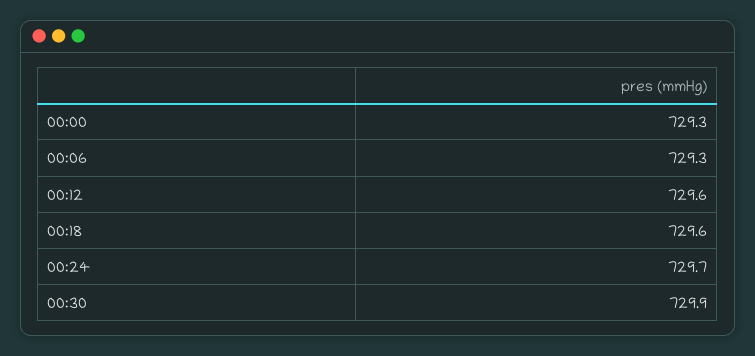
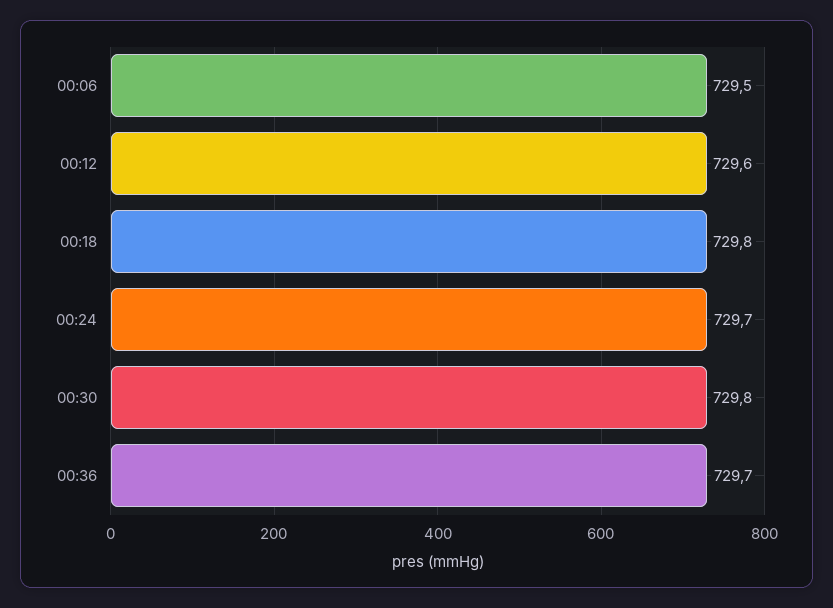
00:00: 729.3 -> none
00:06: 729.3 -> 729.5
00:18: 729.6 -> 729.8
00:30: 729.9 -> 729.8
00:36: none -> 729.7

